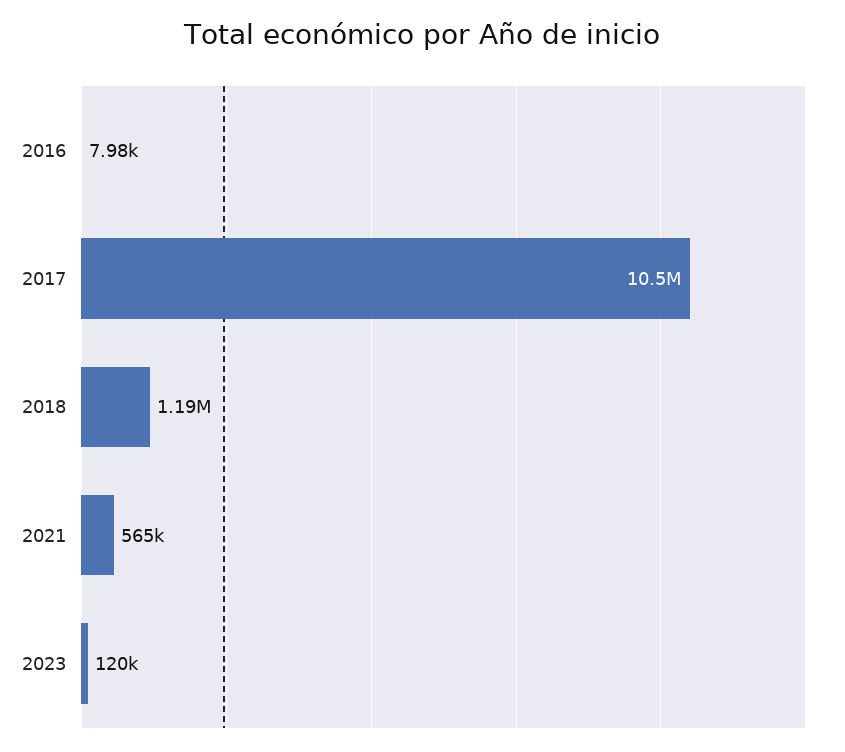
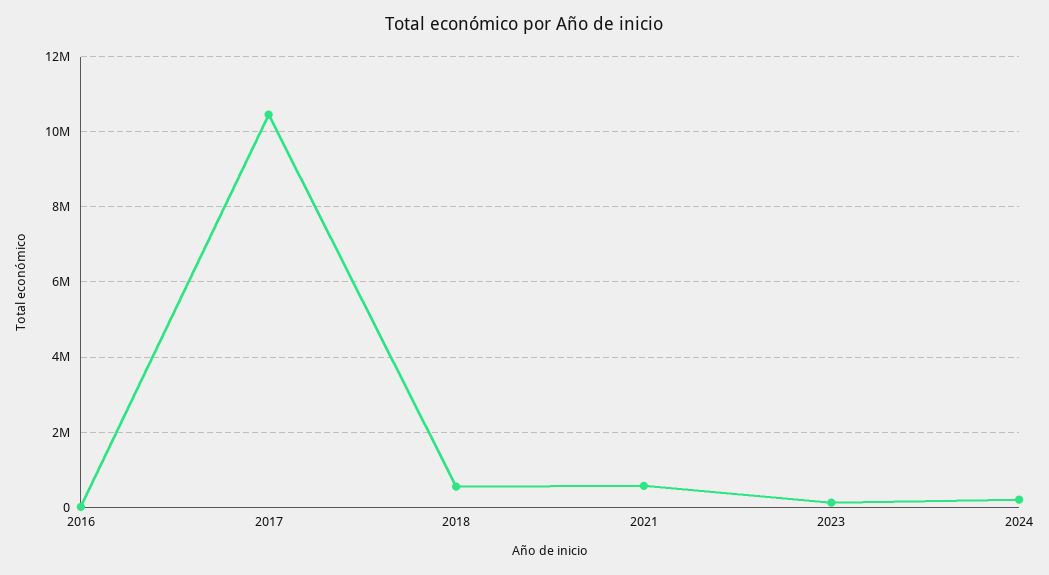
2018: 1190000 -> 600000
2024: none -> 200000

